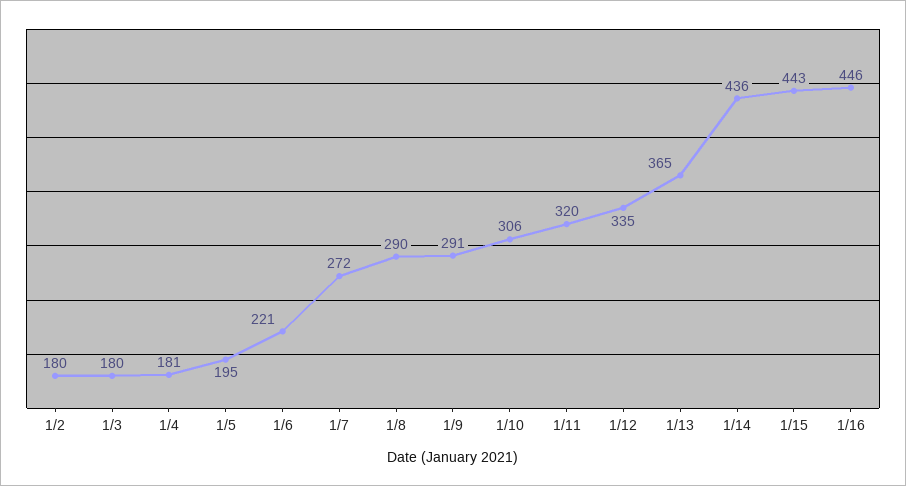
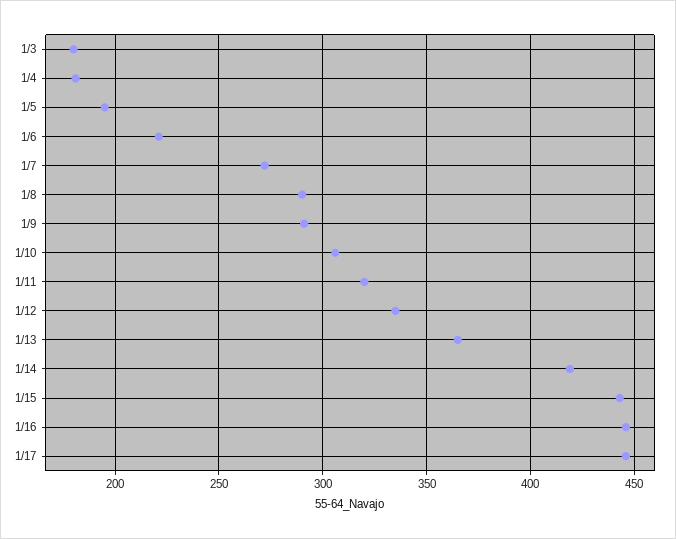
1/2: 180 -> none
1/14: 436 -> 420
1/17: none -> 445

